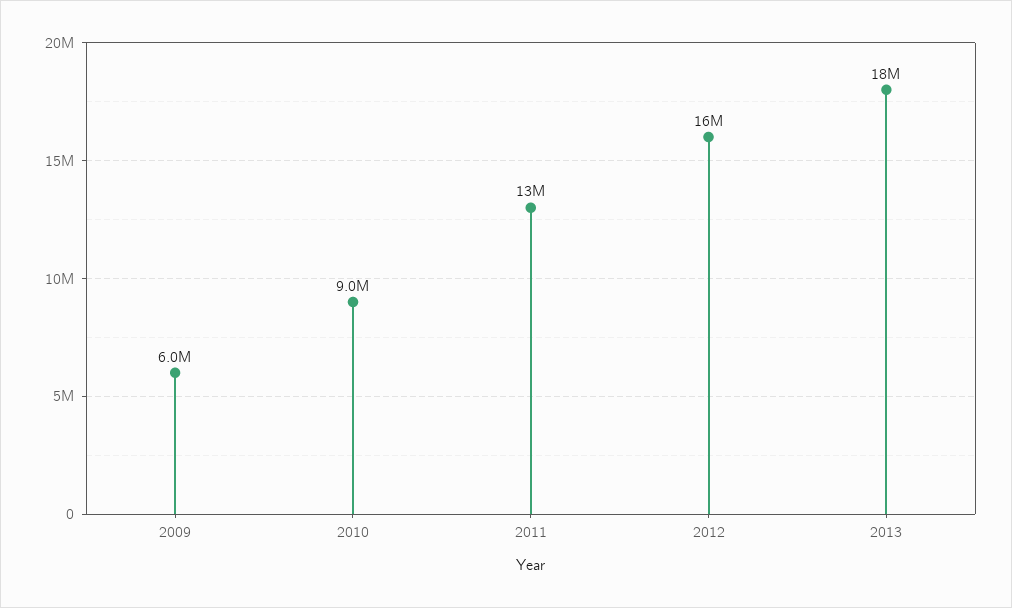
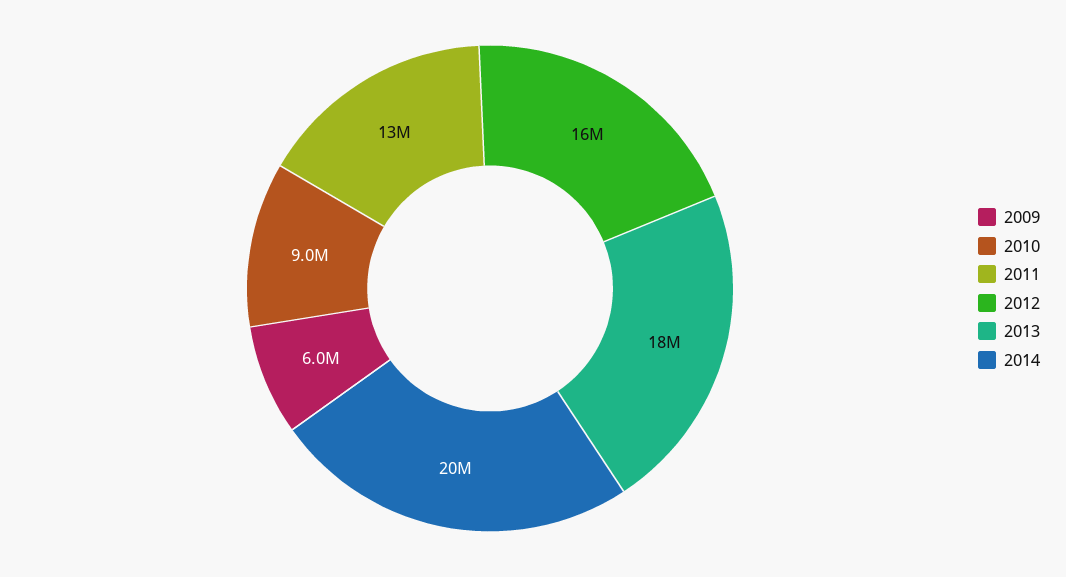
2014: none -> 20000000

